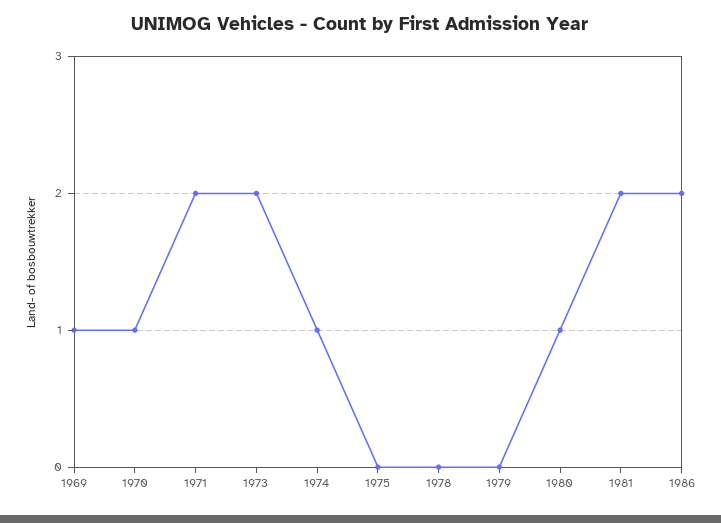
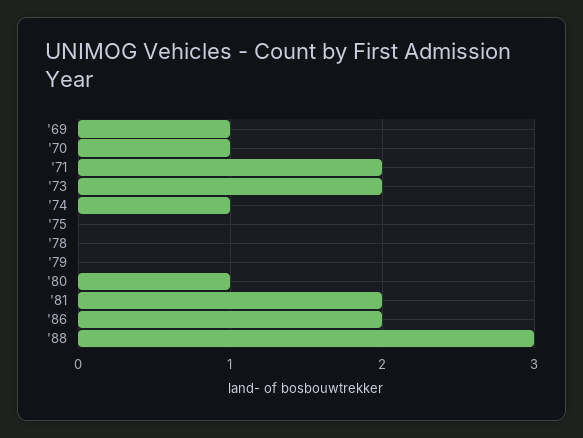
'88: none -> 3

